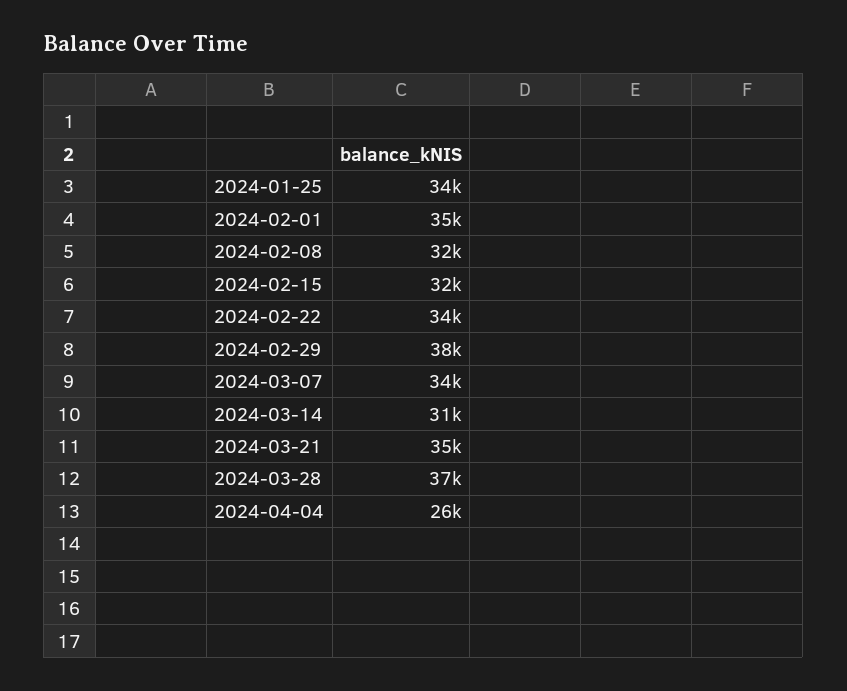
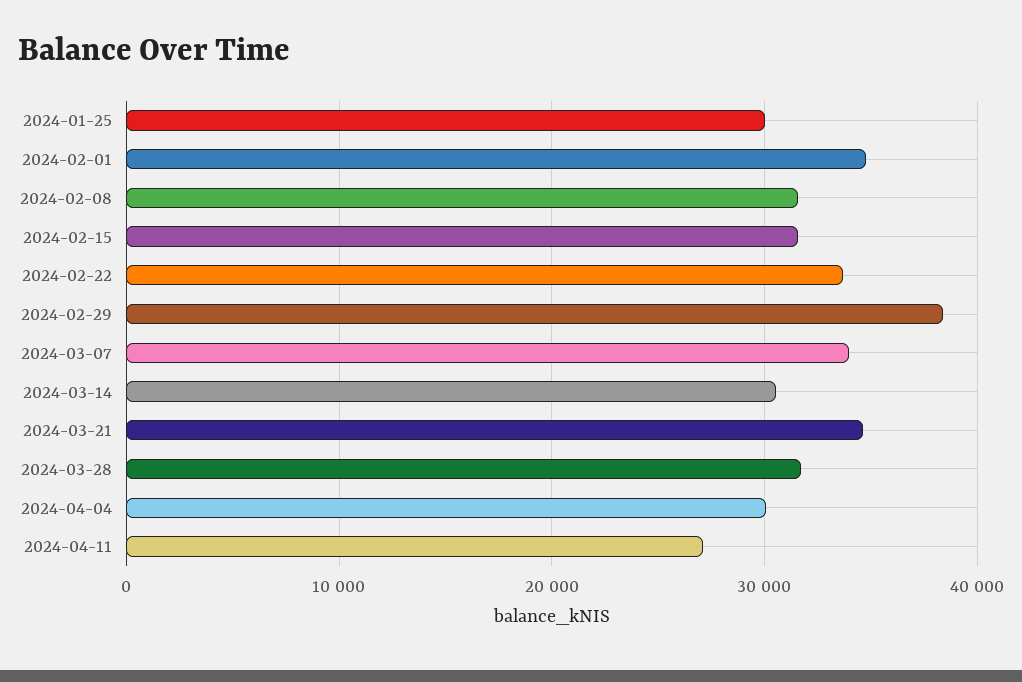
2024-01-25: 34000 -> 30000
2024-03-28: 37000 -> 32000
2024-04-04: 26000 -> 30000
2024-04-11: none -> 27000

